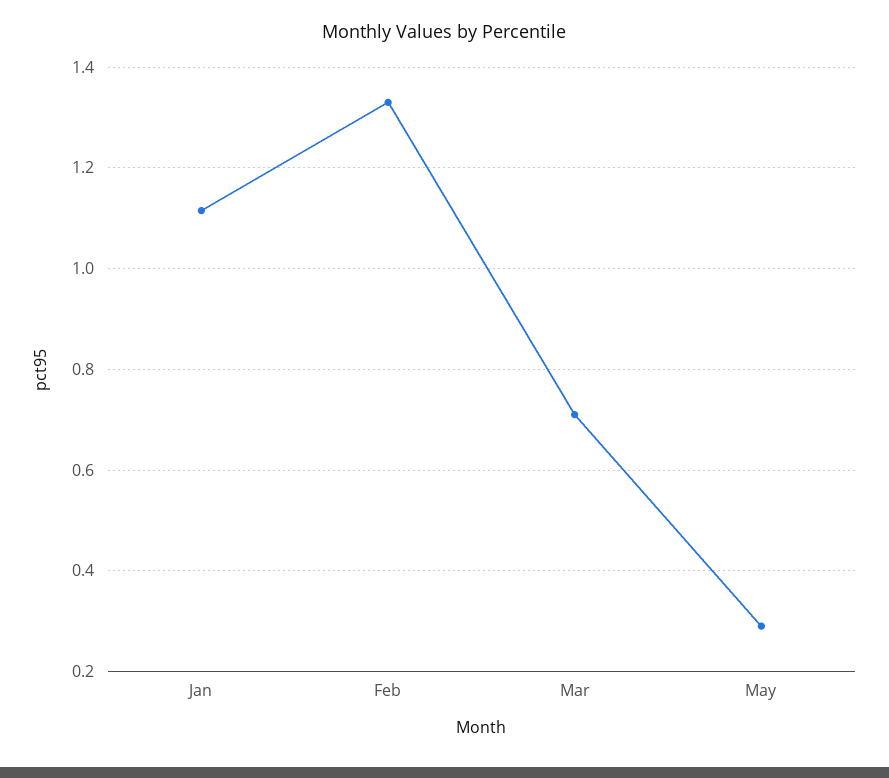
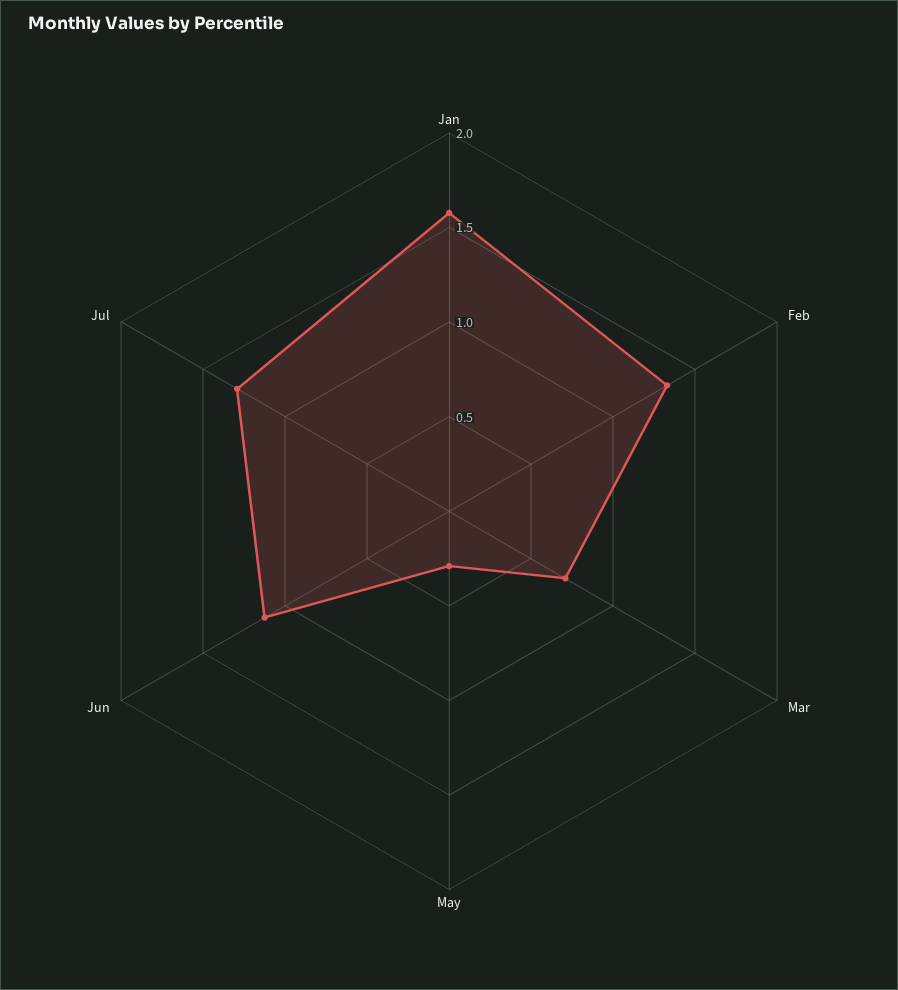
Jan: 1.12 -> 1.6
Jun: none -> 1.1
Jul: none -> 1.3

